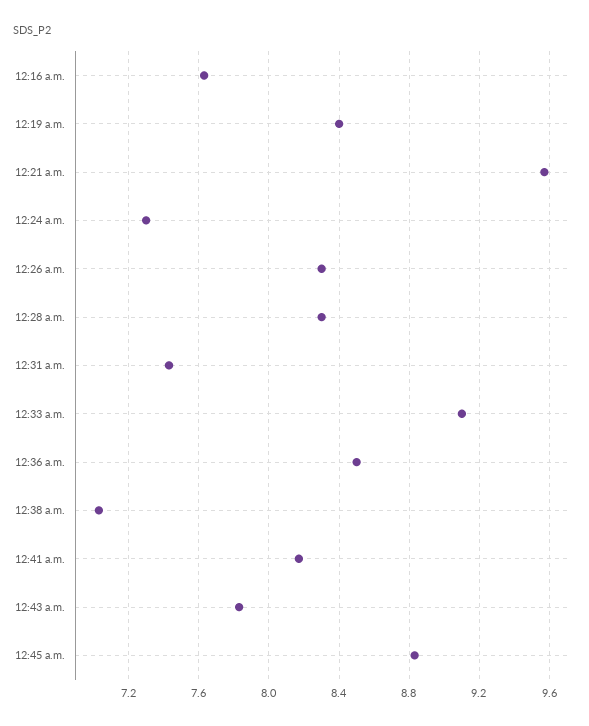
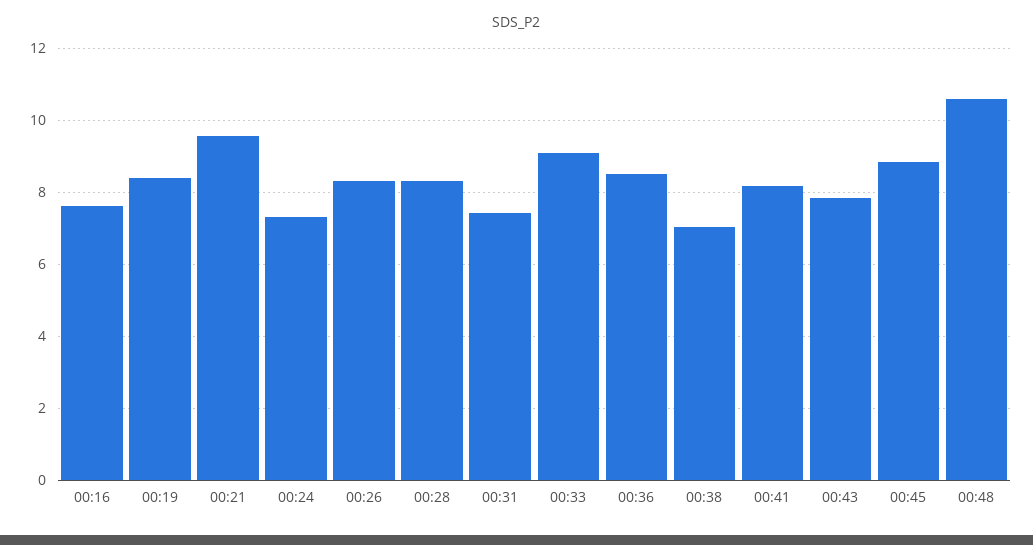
00:48: none -> 10.6

